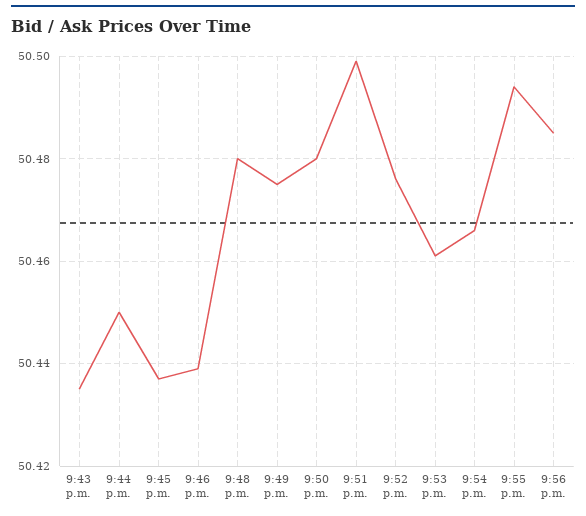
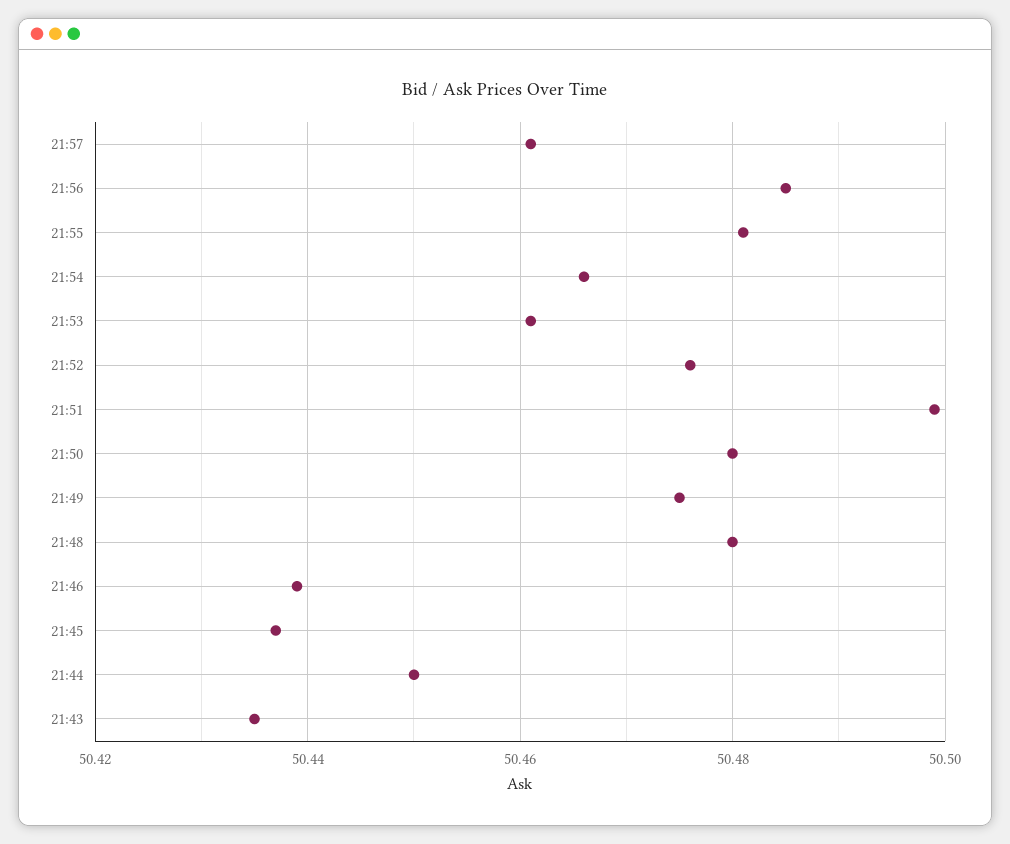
9:55 p.m.: 50.495 -> 50.48
21:57: none -> 50.46

